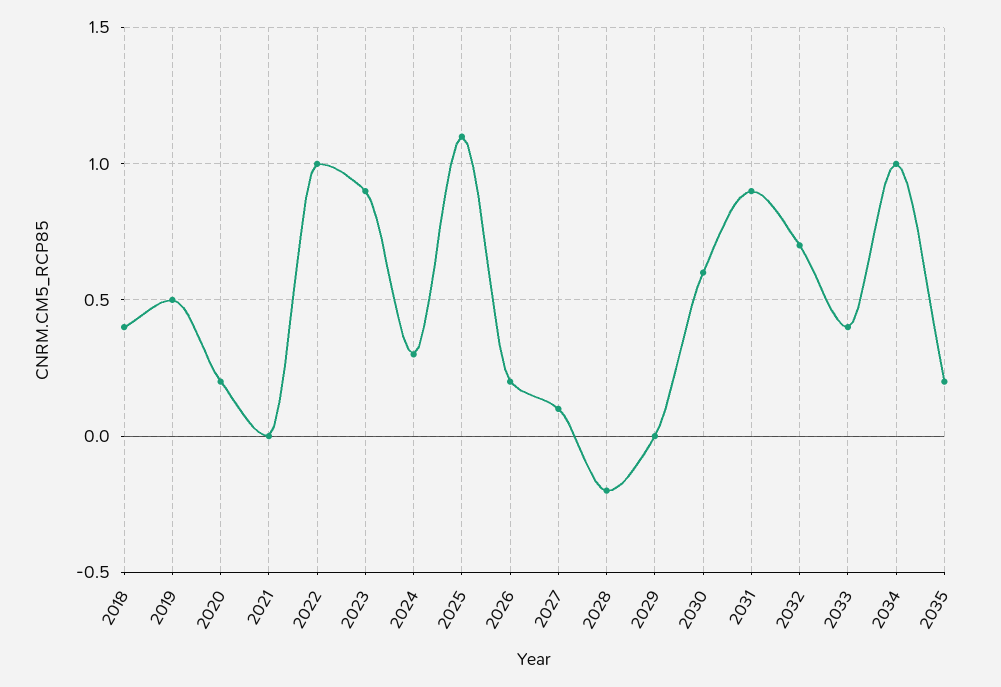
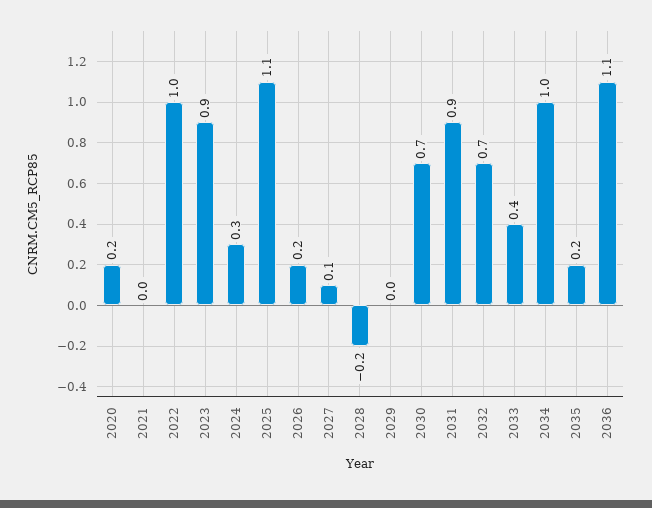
2018: 0.4 -> none
2019: 0.5 -> none
2030: 0.6 -> 0.7
2036: none -> 1.1

